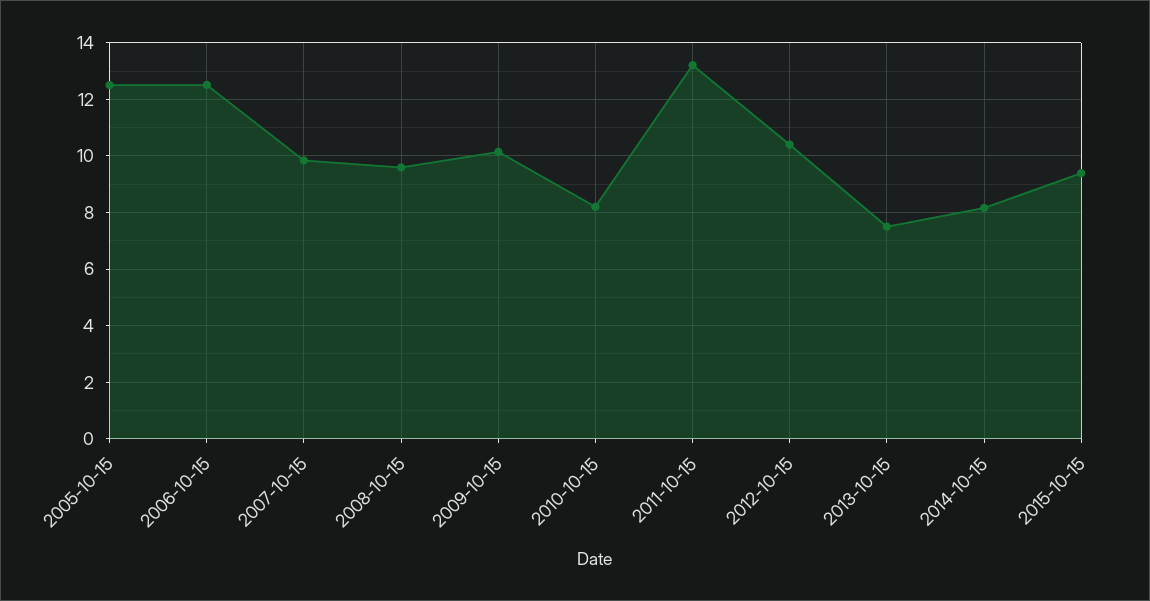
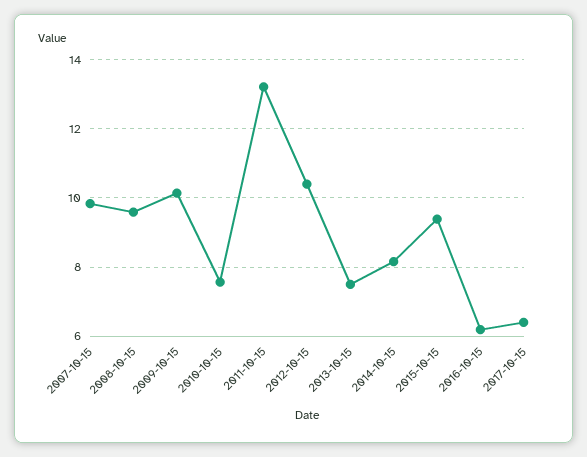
2005-10-15: 12.5 -> none
2006-10-15: 12.5 -> none
2010-10-15: 8.25 -> 7.6
2016-10-15: none -> 6.2
2017-10-15: none -> 6.4

